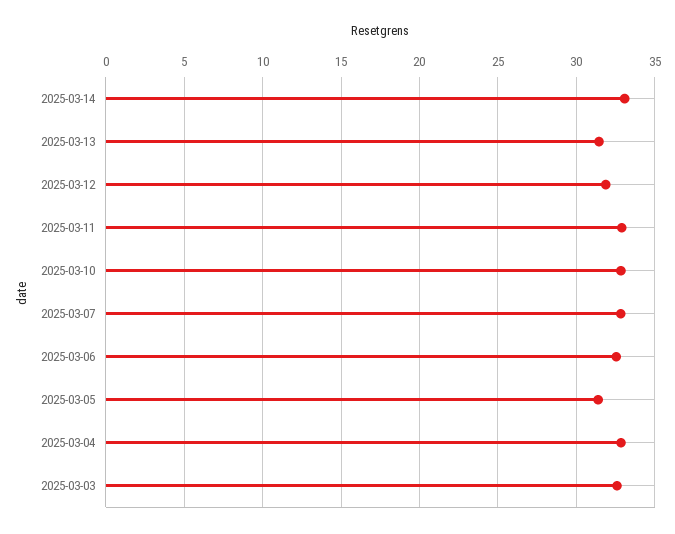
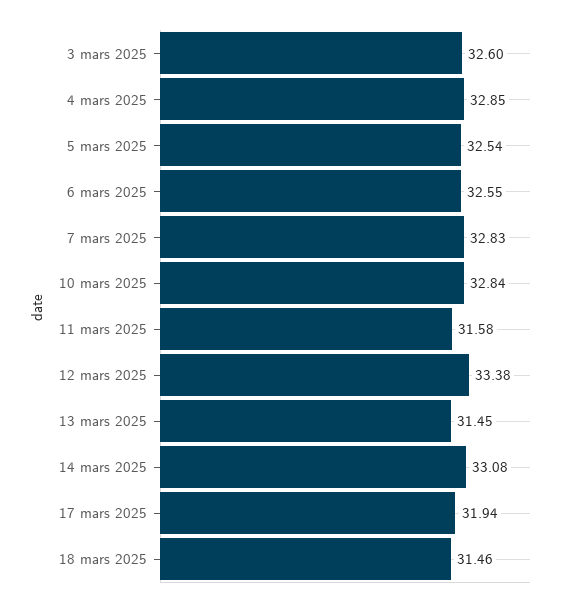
2025-03-12: 32 -> 33.38
2025-03-11: 33 -> 31.58
2025-03-05: 31.5 -> 32.54
17 mars 2025: none -> 31.94
18 mars 2025: none -> 31.46

